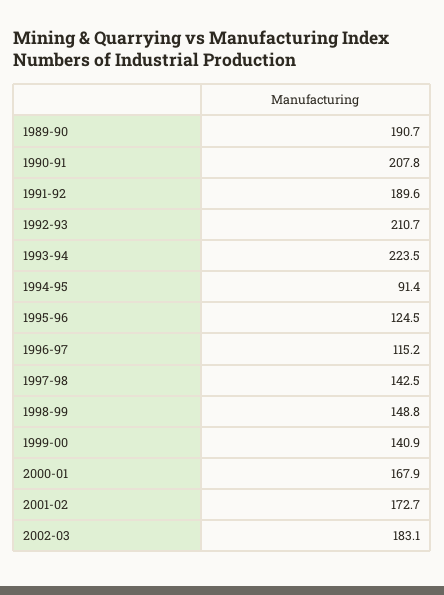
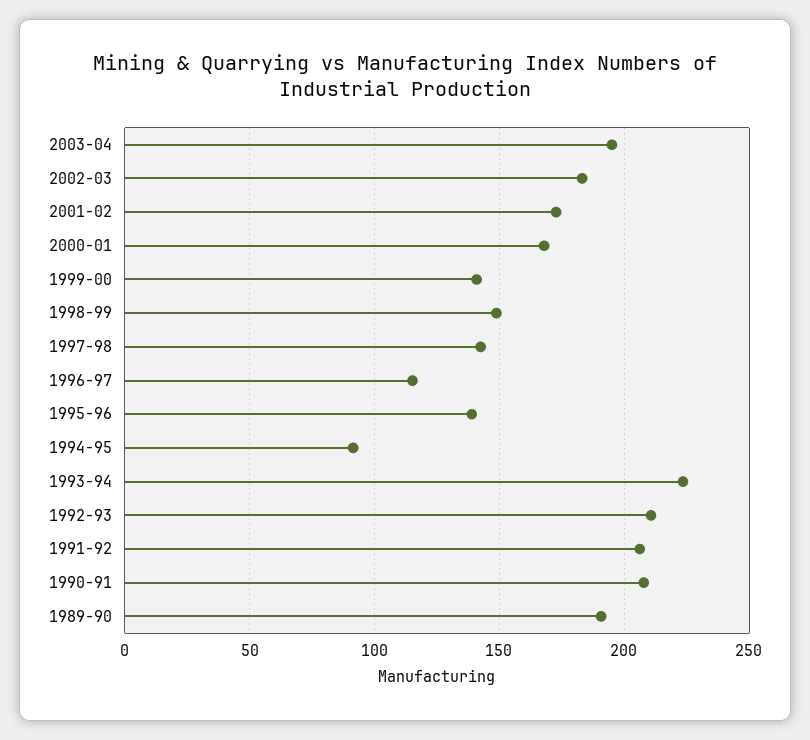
1991-92: 189.6 -> 205
1995-96: 124.5 -> 140
2003-04: none -> 195

